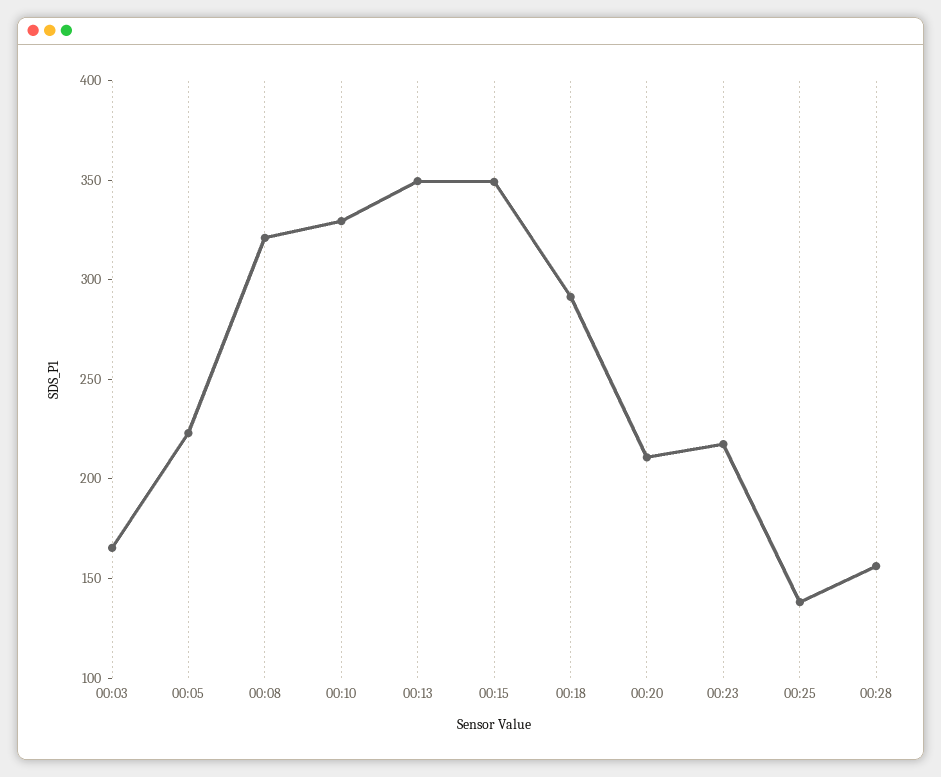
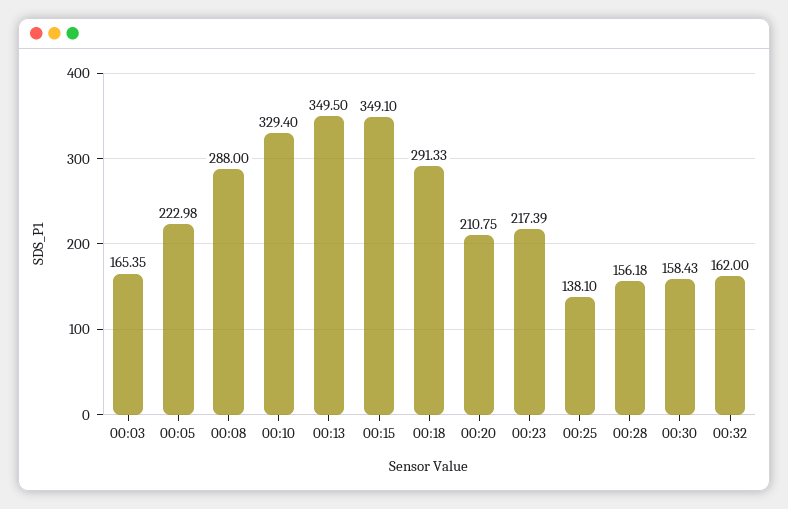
00:08: 320 -> 288
00:30: none -> 158.43
00:32: none -> 162

